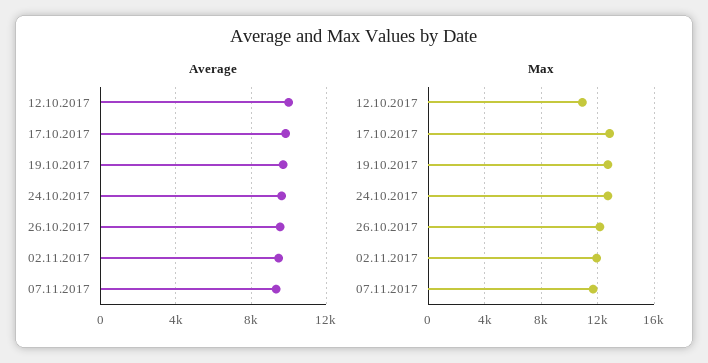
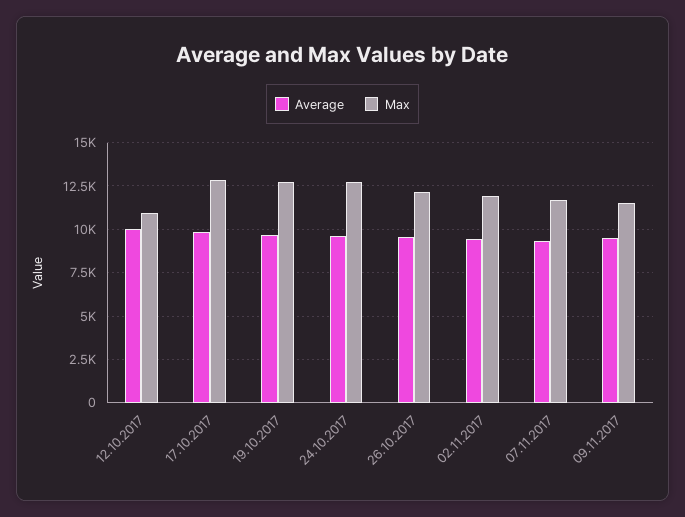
Average, 09.11.2017: none -> 9500
Max, 09.11.2017: none -> 11500

